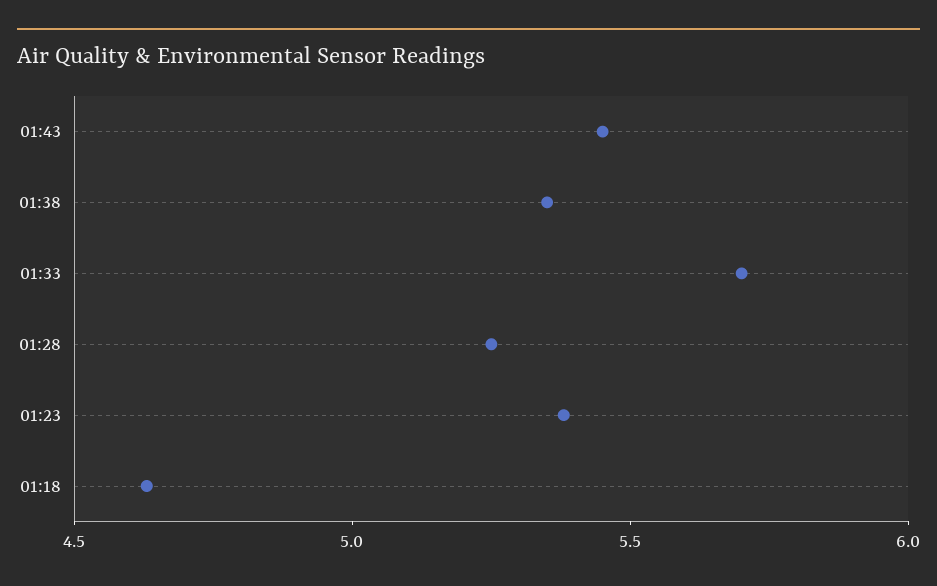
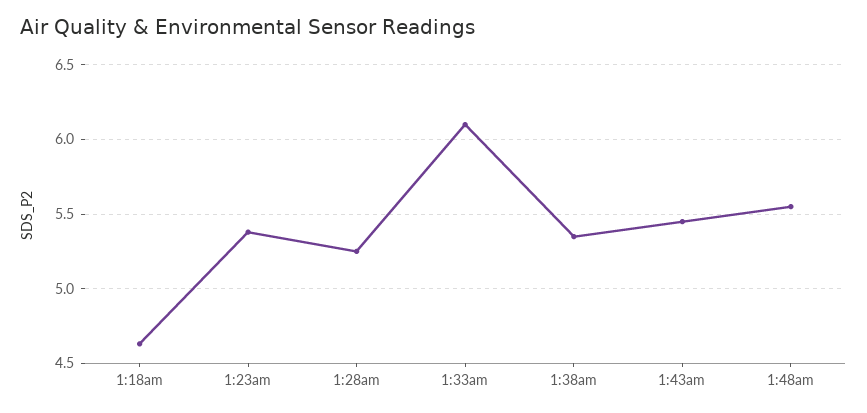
01:33: 5.7 -> 6.1
1:48am: none -> 5.55

